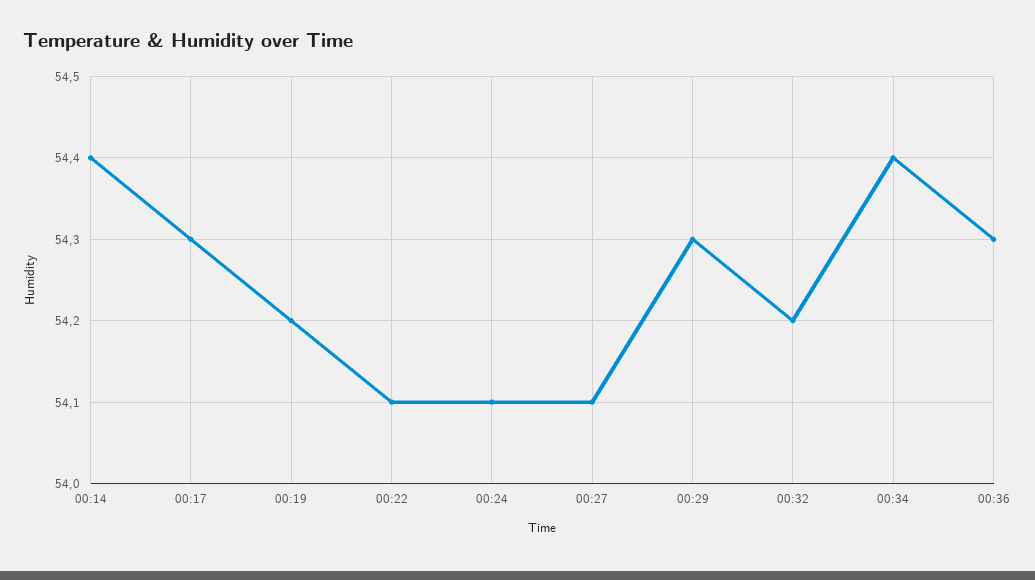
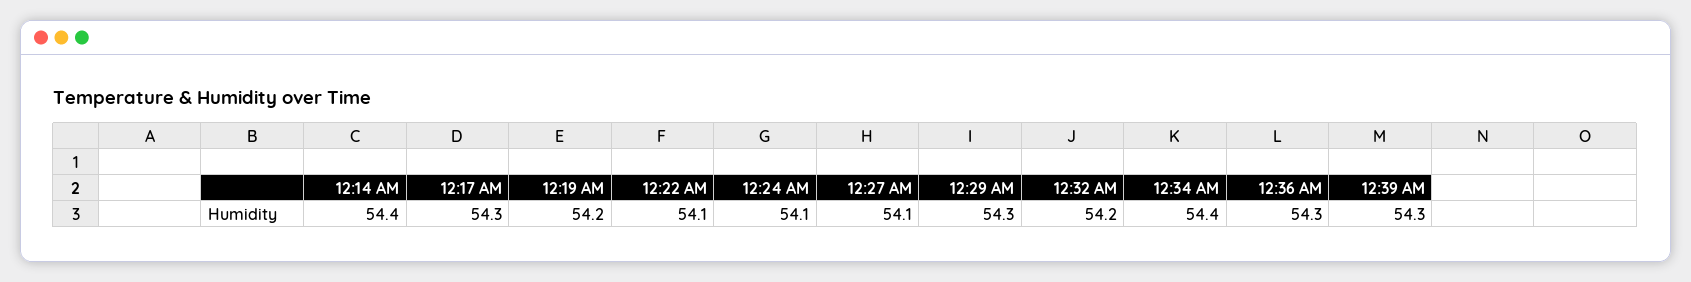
12:39 AM: none -> 54.3

